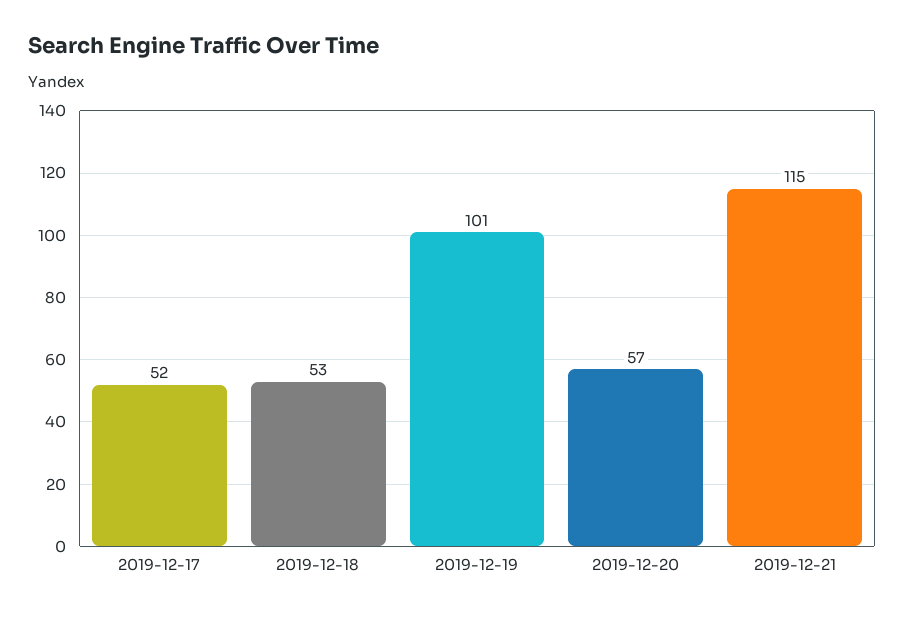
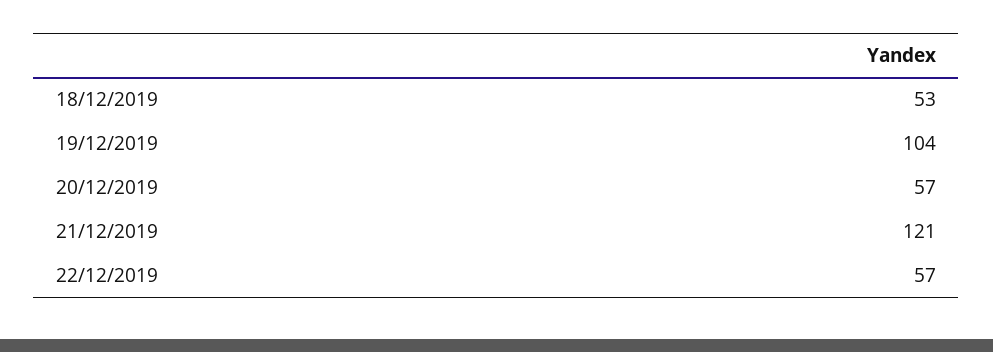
2019-12-17: 52 -> none
2019-12-19: 101 -> 104
2019-12-21: 115 -> 121
22/12/2019: none -> 57

